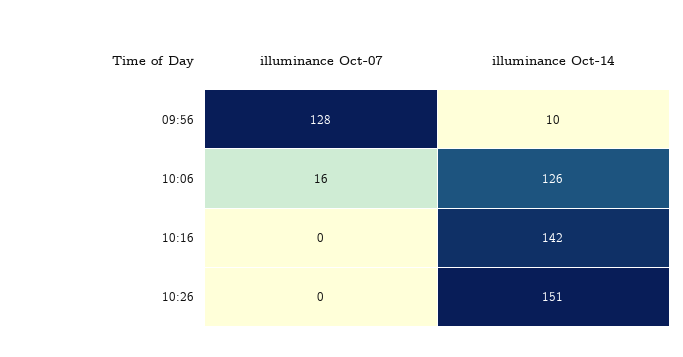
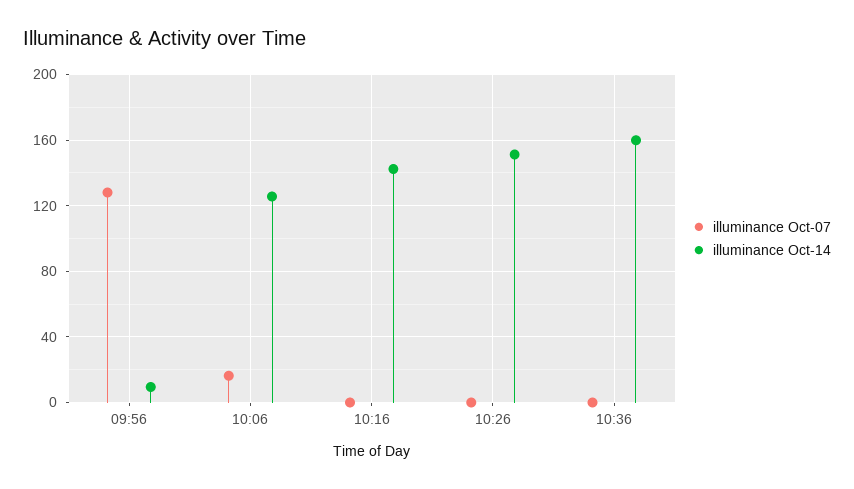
illuminance Oct-07, 10:36: none -> 0
illuminance Oct-14, 10:36: none -> 160

